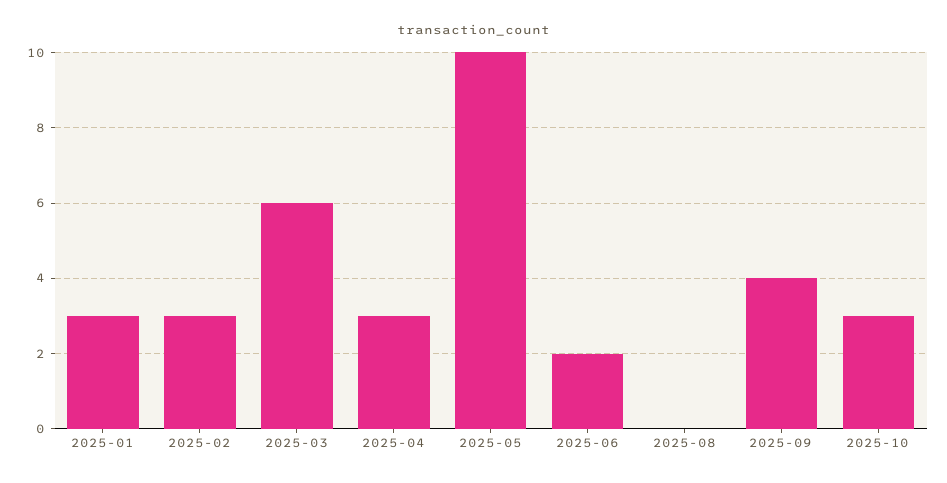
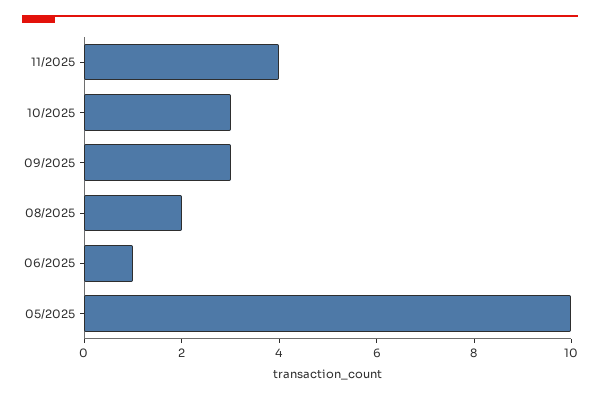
2025-01: 3 -> none
2025-02: 3 -> none
2025-03: 6 -> none
2025-04: 3 -> none
2025-06: 2 -> 1
2025-08: 0 -> 2
2025-09: 4 -> 3
11/2025: none -> 4

